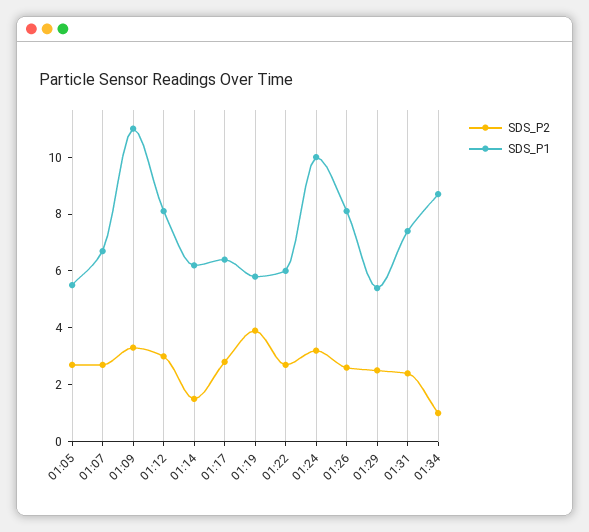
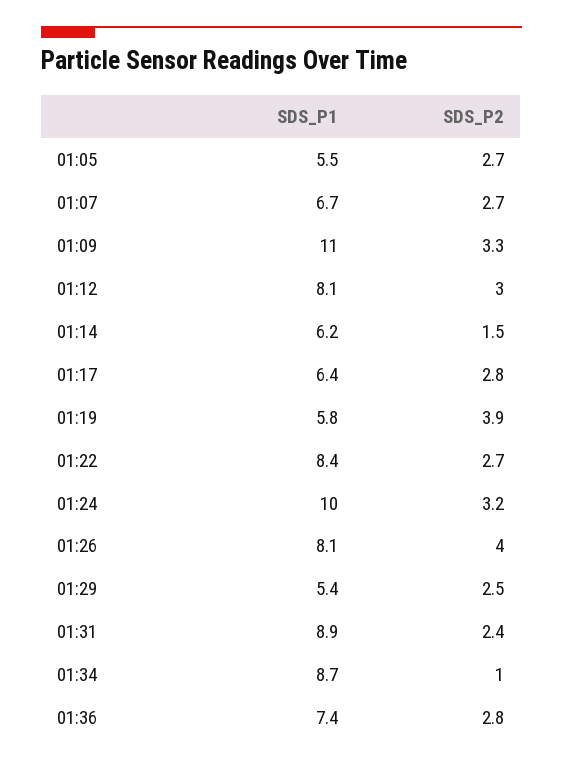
SDS_P1, 01:22: 6 -> 8.4
SDS_P2, 01:26: 2.5 -> 4
SDS_P1, 01:31: 7.5 -> 8.9
SDS_P1, 01:36: none -> 7.4
SDS_P2, 01:36: none -> 2.8

